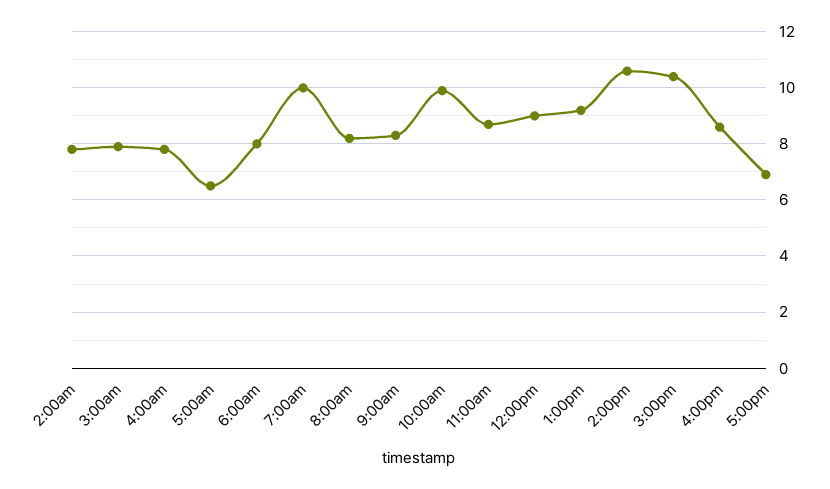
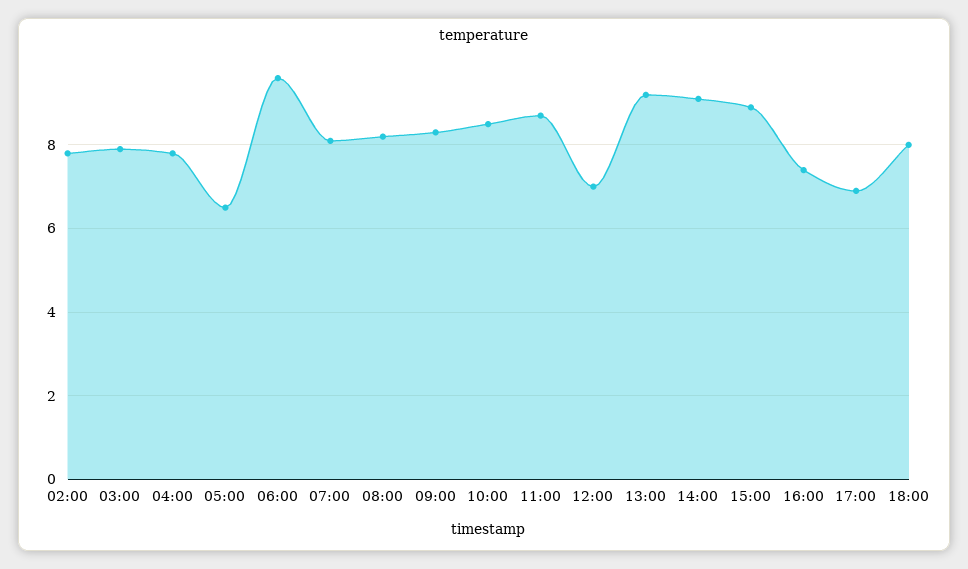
6:00am: 8 -> 9.5
7:00am: 10 -> 8
10:00am: 10 -> 8.5
12:00pm: 9 -> 7
2:00pm: 10.5 -> 9
3:00pm: 10.5 -> 9
4:00pm: 8.5 -> 7.5
18:00: none -> 8

